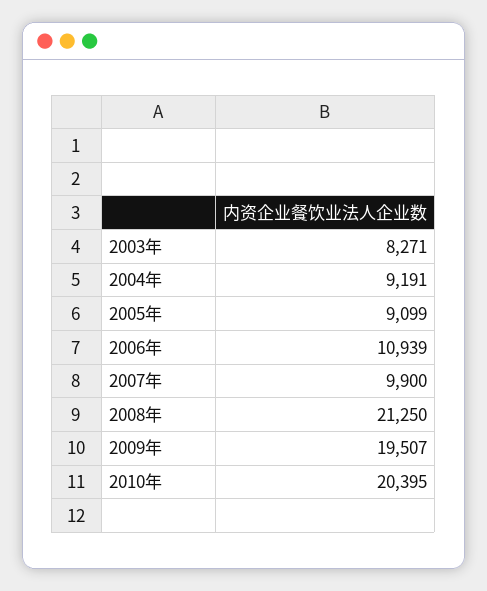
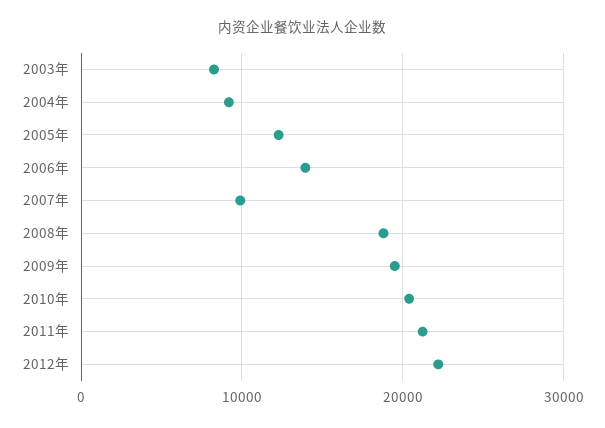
2005年: 9099 -> 12000
2006年: 10939 -> 14000
2008年: 21250 -> 19000
2011年: none -> 21000
2012年: none -> 22000

